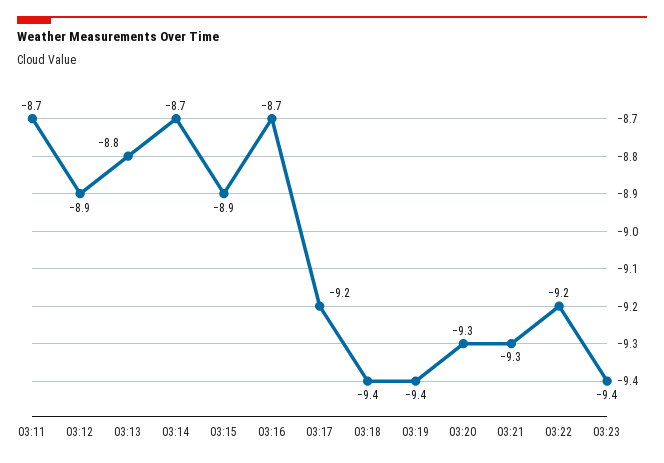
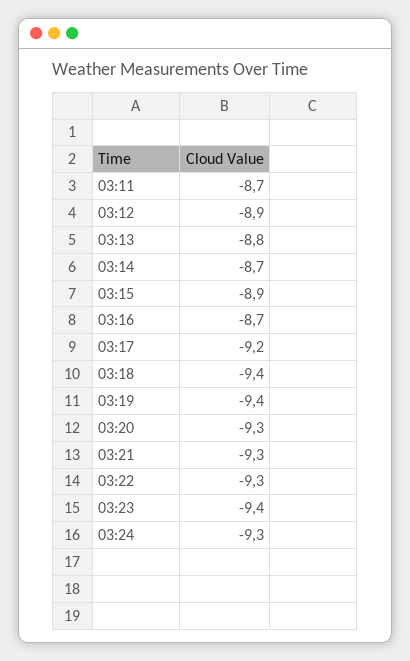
03:22: -9.2 -> -9.3
03:24: none -> -9.3

